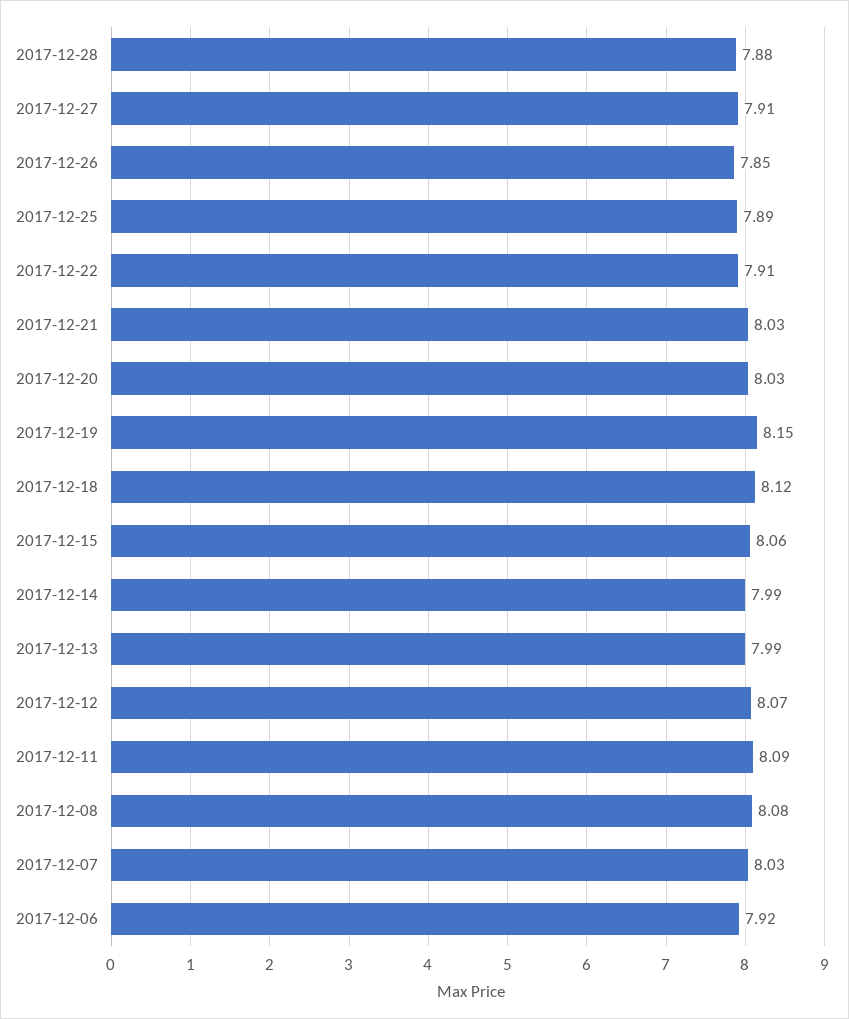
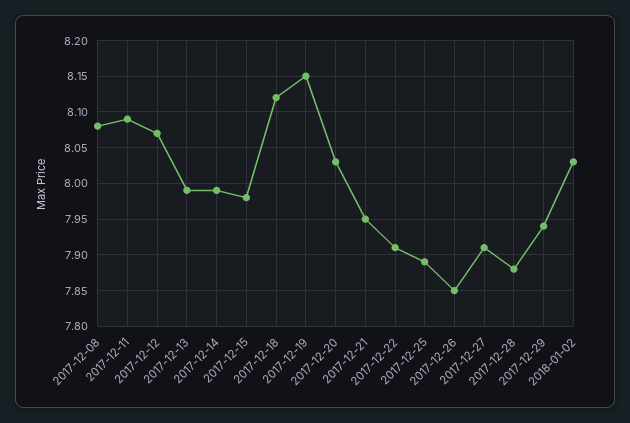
2017-12-21: 8.03 -> 7.95
2017-12-15: 8.06 -> 7.98
2017-12-07: 8.03 -> none
2017-12-06: 7.92 -> none
2017-12-29: none -> 7.94
2018-01-02: none -> 8.03

